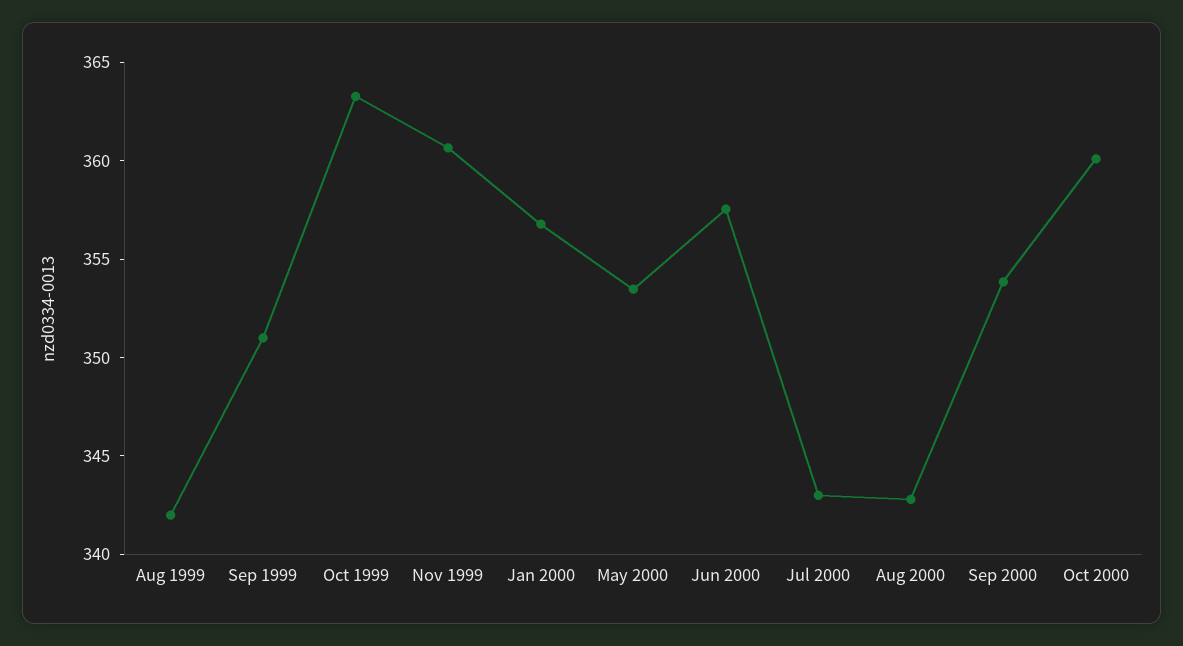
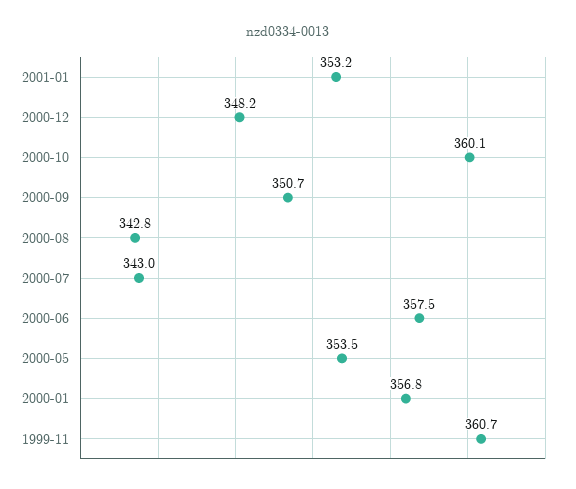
Aug 1999: 342 -> none
Sep 1999: 351 -> none
Oct 1999: 363 -> none
Sep 2000: 354 -> 350.7
2001-01: none -> 353.2
2000-12: none -> 348.2

